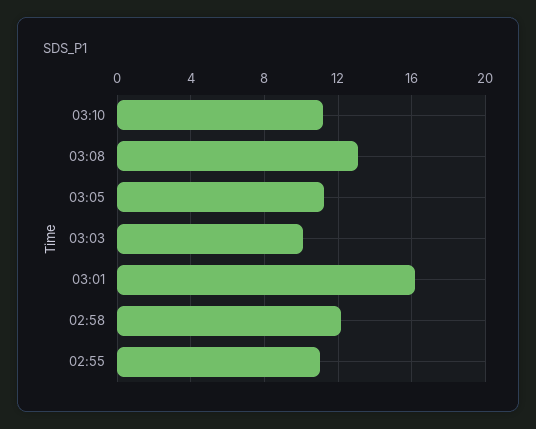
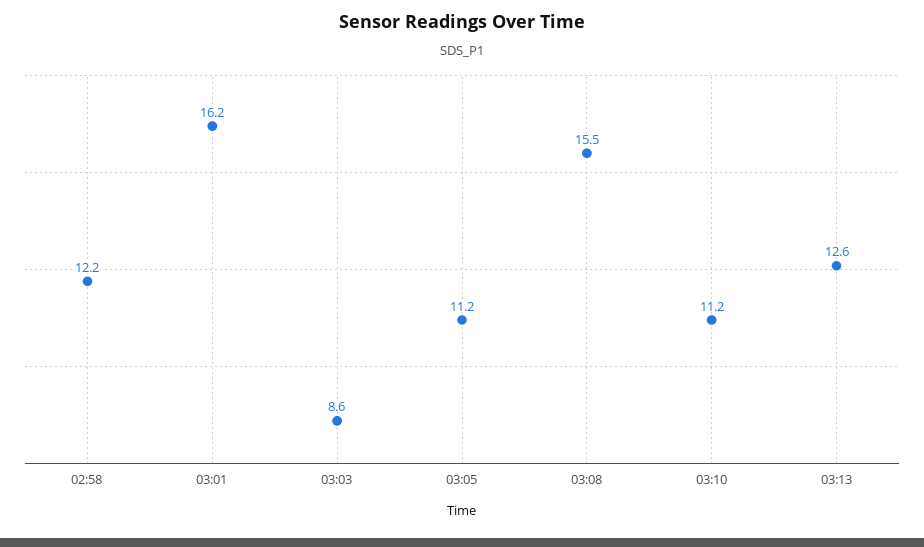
03:08: 13 -> 15.5
03:03: 10 -> 8.6
02:55: 11 -> none
03:13: none -> 12.6

